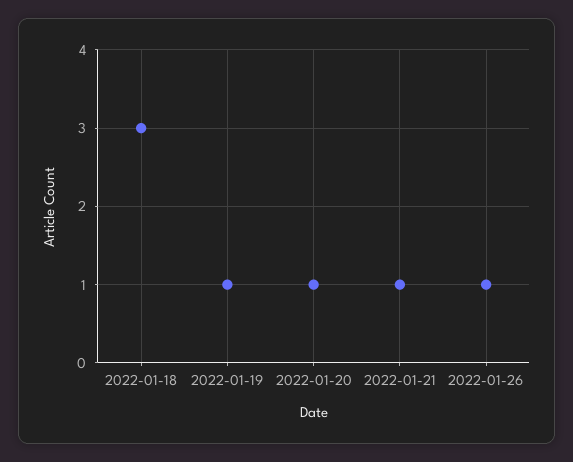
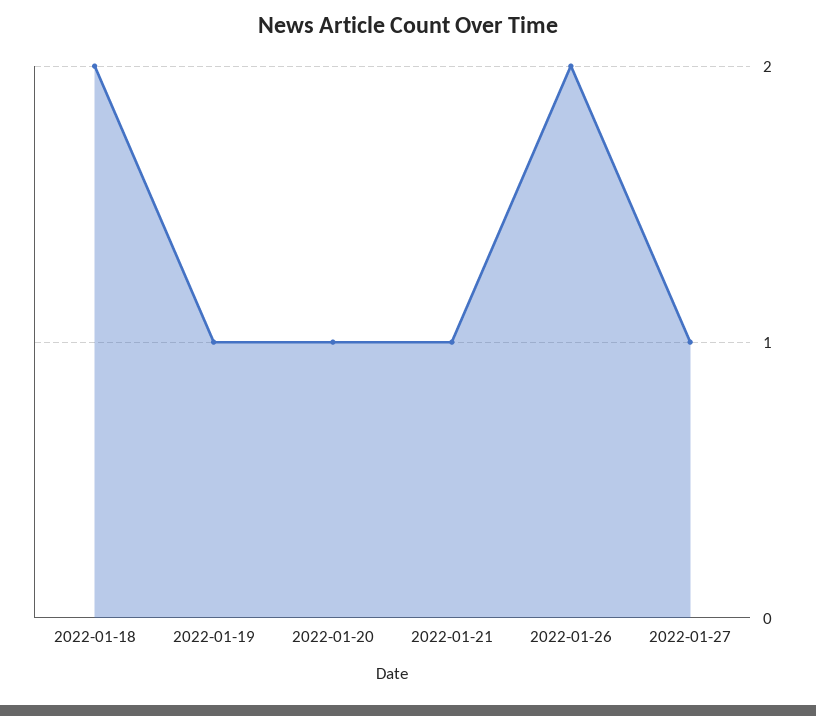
2022-01-18: 3 -> 2
2022-01-26: 1 -> 2
2022-01-27: none -> 1

